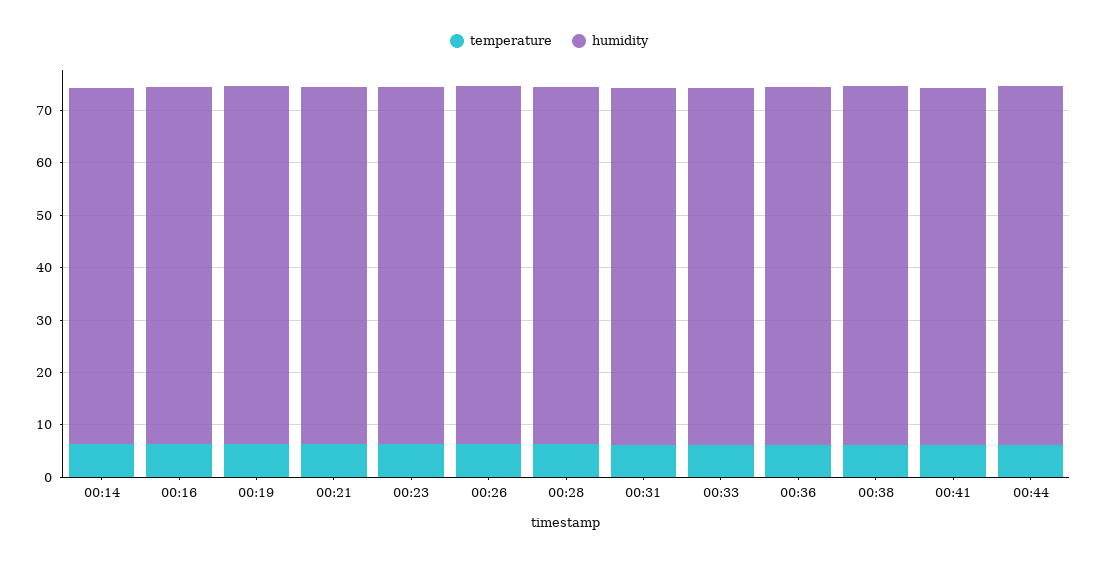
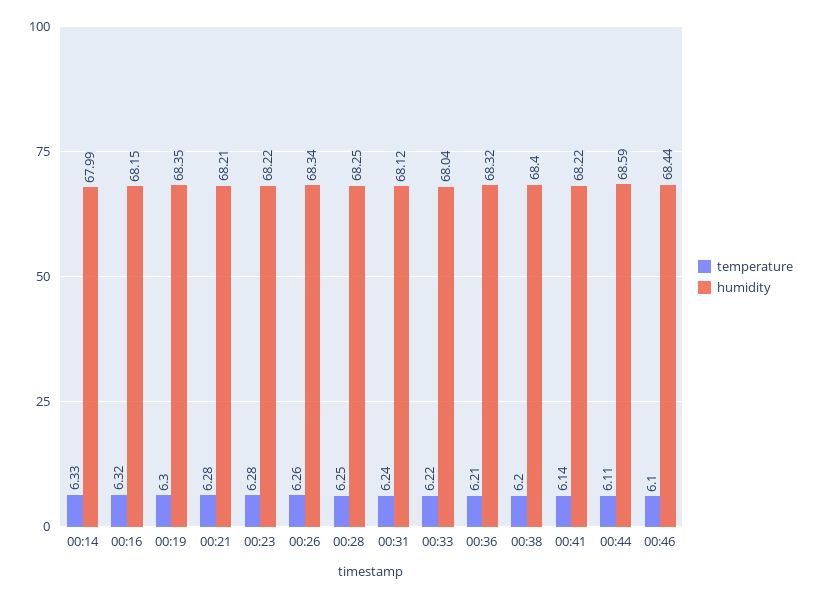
temperature, 00:46: none -> 6.1
humidity, 00:46: none -> 68.44

